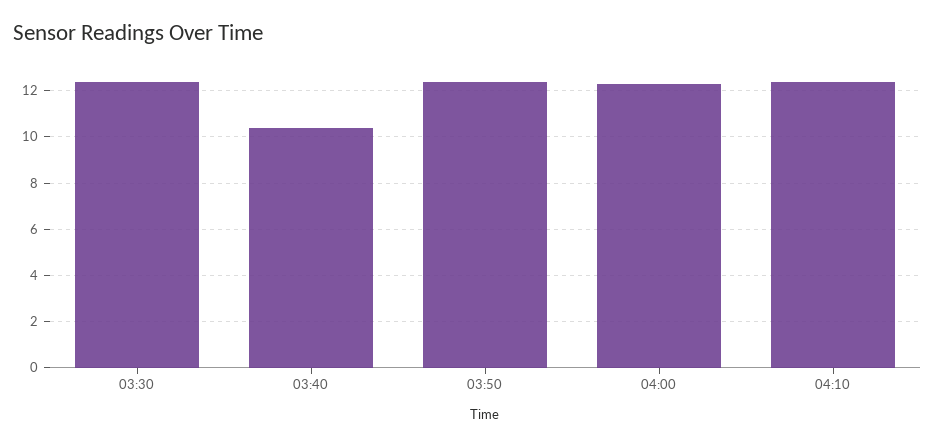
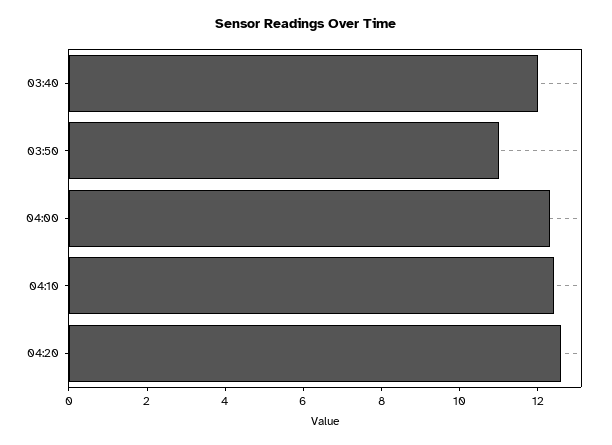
03:30: 12.5 -> none
03:40: 10.5 -> 12
03:50: 12.5 -> 11
04:20: none -> 12.5

